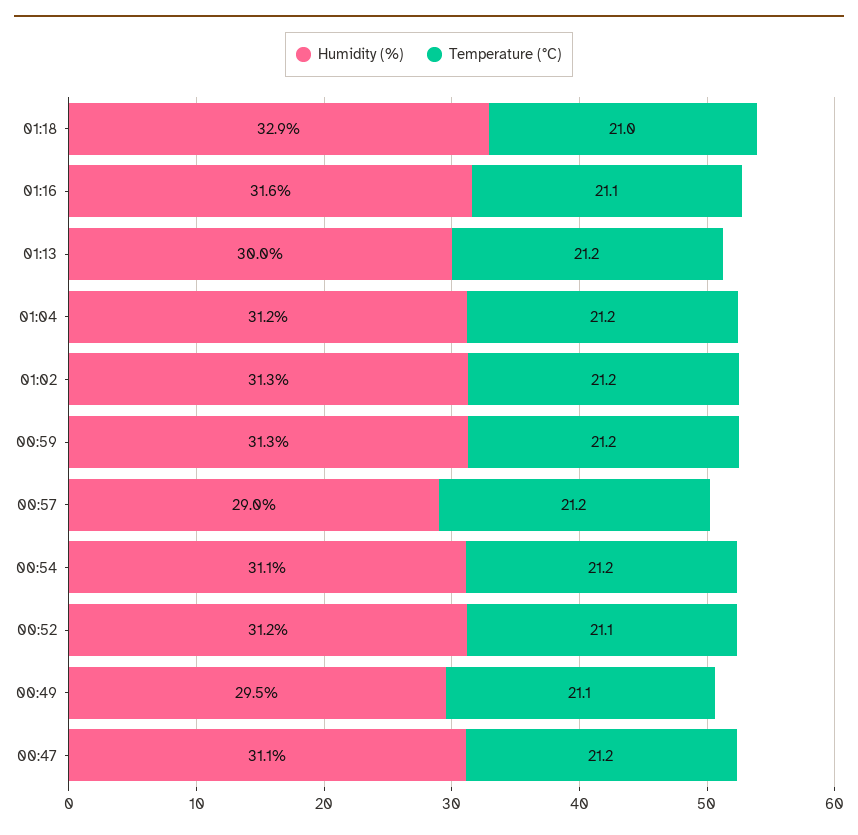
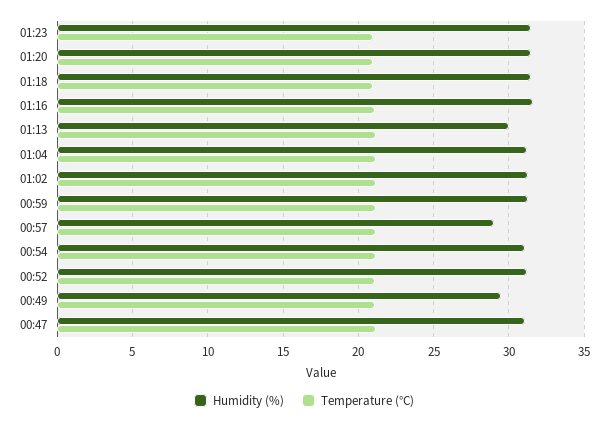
Humidity (%), 01:18: 32.9 -> 31.5
Humidity (%), 01:23: none -> 31.5
Temperature (°C), 01:23: none -> 21
Humidity (%), 01:20: none -> 31.5
Temperature (°C), 01:20: none -> 21

